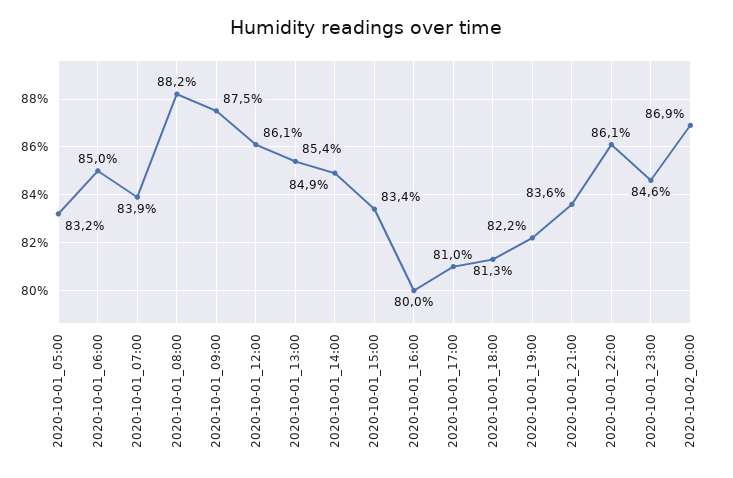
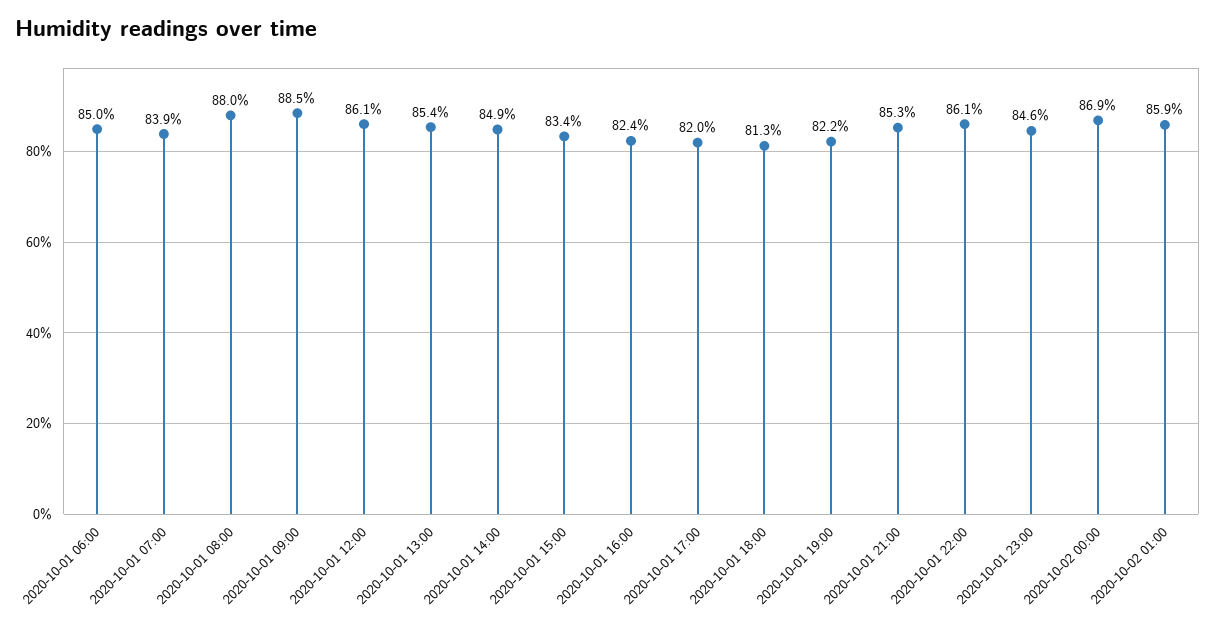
2020-10-01_05:00: 83.2 -> none
2020-10-01_08:00: 88.2 -> 88
2020-10-01_09:00: 87.5 -> 88.5
2020-10-01_16:00: 80 -> 82.4
2020-10-01_17:00: 81 -> 82
2020-10-01_21:00: 83.6 -> 85.3
2020-10-02 01:00: none -> 85.9

